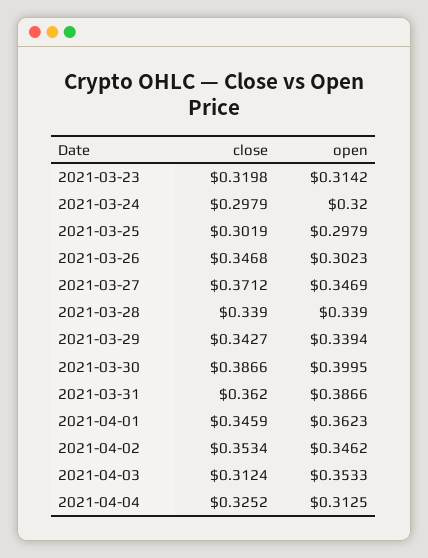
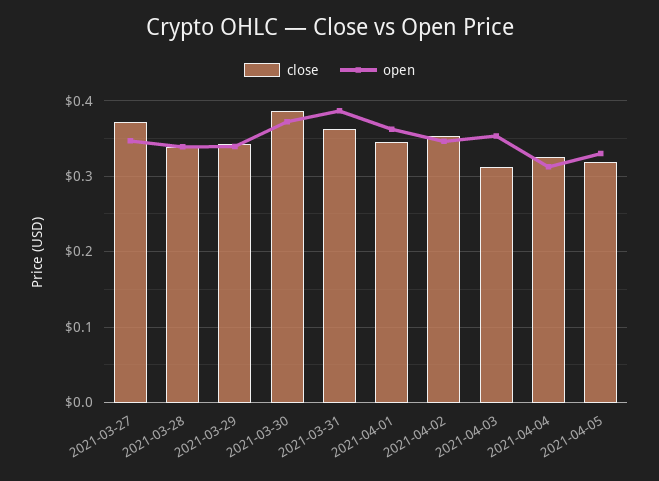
close, 2021-03-23: 0.3198 -> none
open, 2021-03-23: 0.3142 -> none
close, 2021-03-24: 0.2979 -> none
open, 2021-03-24: 0.32 -> none
close, 2021-03-25: 0.3019 -> none
open, 2021-03-25: 0.2979 -> none
close, 2021-03-26: 0.3468 -> none
open, 2021-03-26: 0.3023 -> none
open, 2021-03-30: 0.3995 -> 0.37
close, 2021-04-05: none -> 0.32
open, 2021-04-05: none -> 0.33

